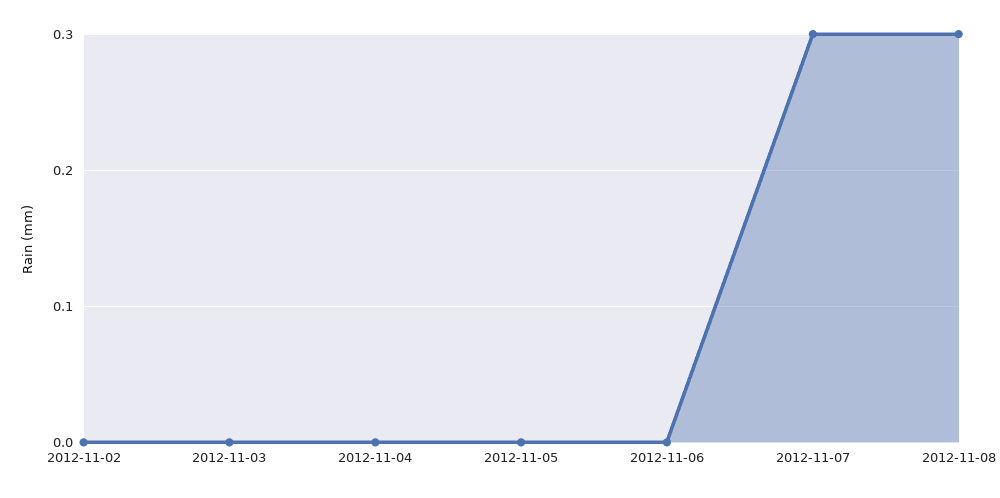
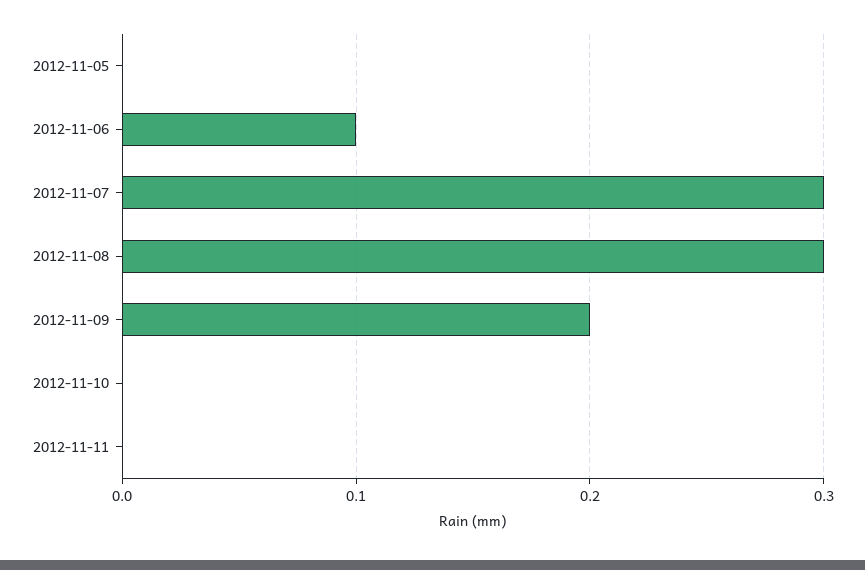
2012-11-02: 0 -> none
2012-11-03: 0 -> none
2012-11-04: 0 -> none
2012-11-06: 0 -> 0.1
2012-11-09: none -> 0.2
2012-11-10: none -> 0
2012-11-11: none -> 0

